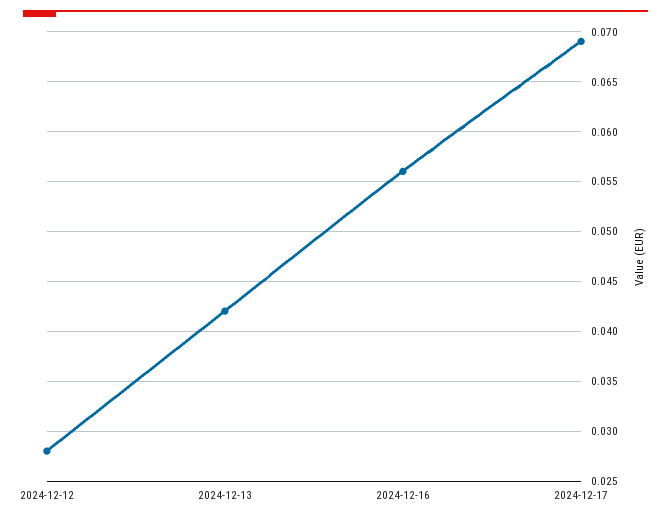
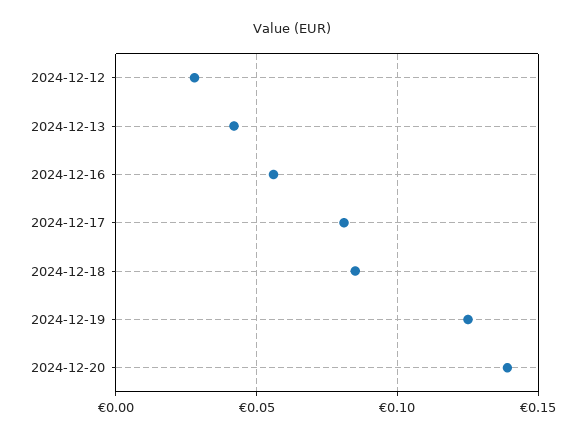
2024-12-17: 0.069 -> 0.08
2024-12-18: none -> 0.085
2024-12-19: none -> 0.125
2024-12-20: none -> 0.14

